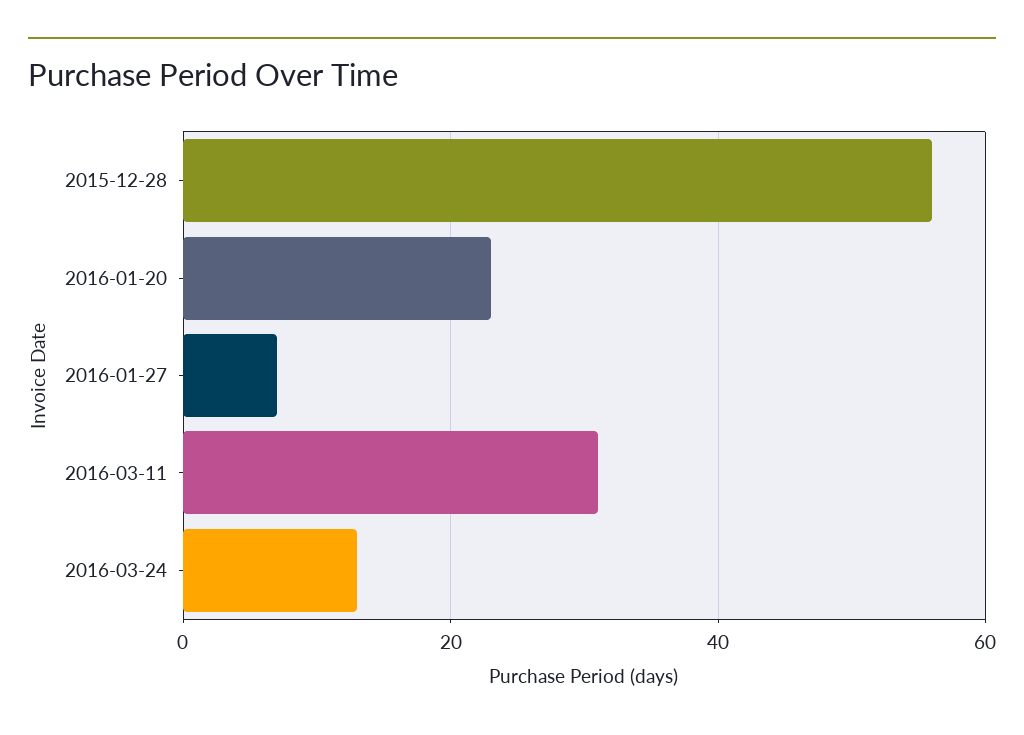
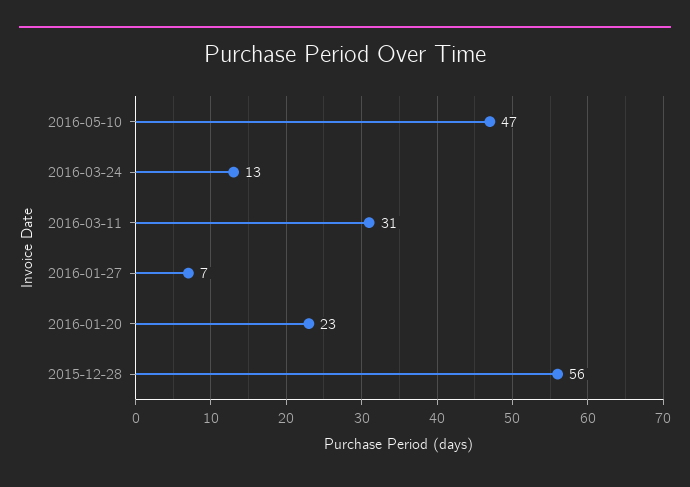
2016-05-10: none -> 47

